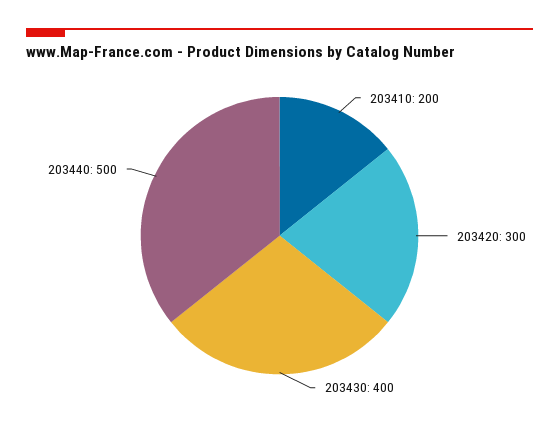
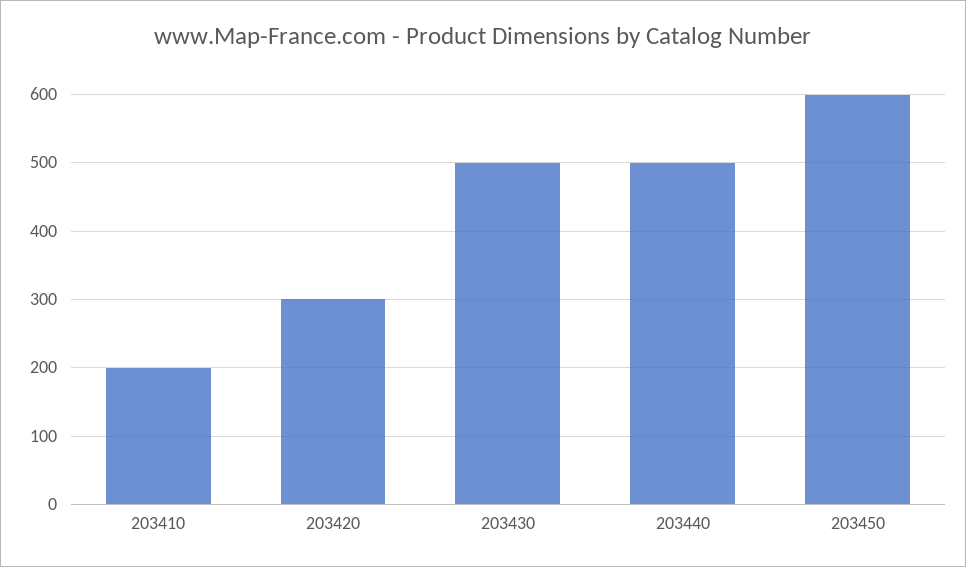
203430: 400 -> 500
203450: none -> 600

